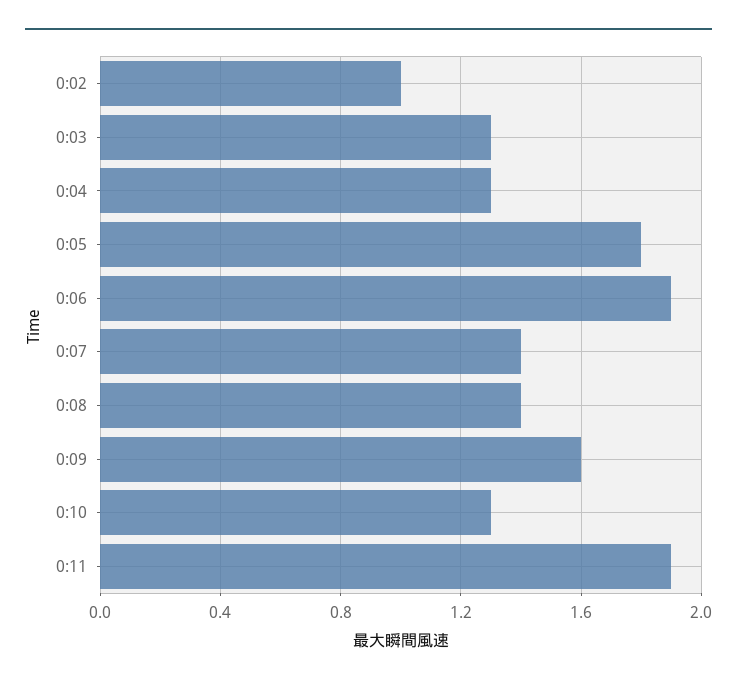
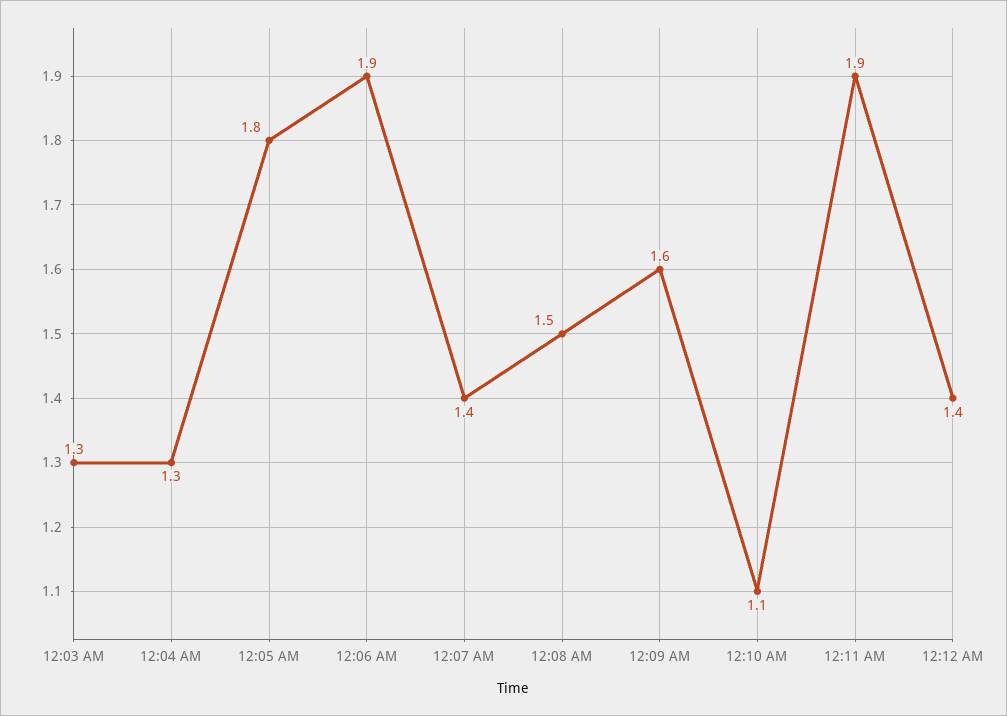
0:02: 1 -> none
0:08: 1.4 -> 1.5
0:10: 1.3 -> 1.1
12:12 AM: none -> 1.4

